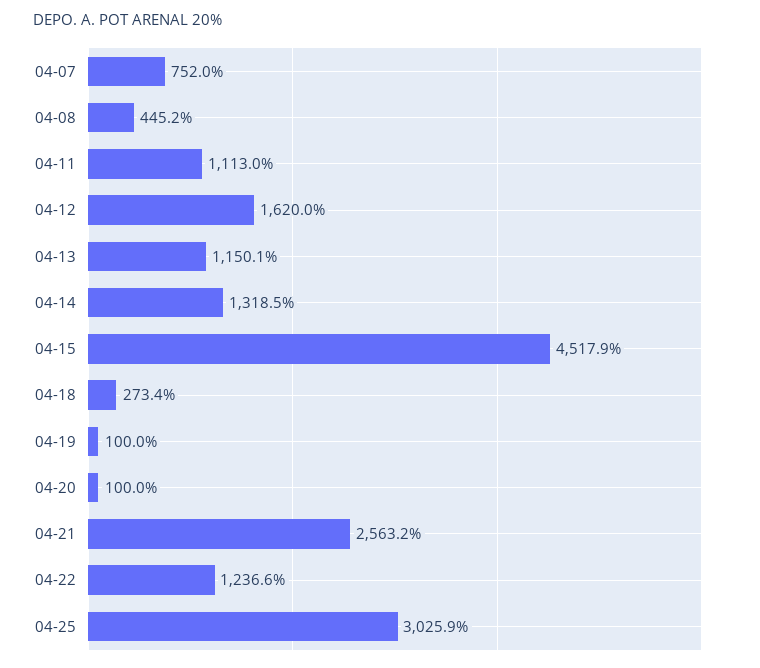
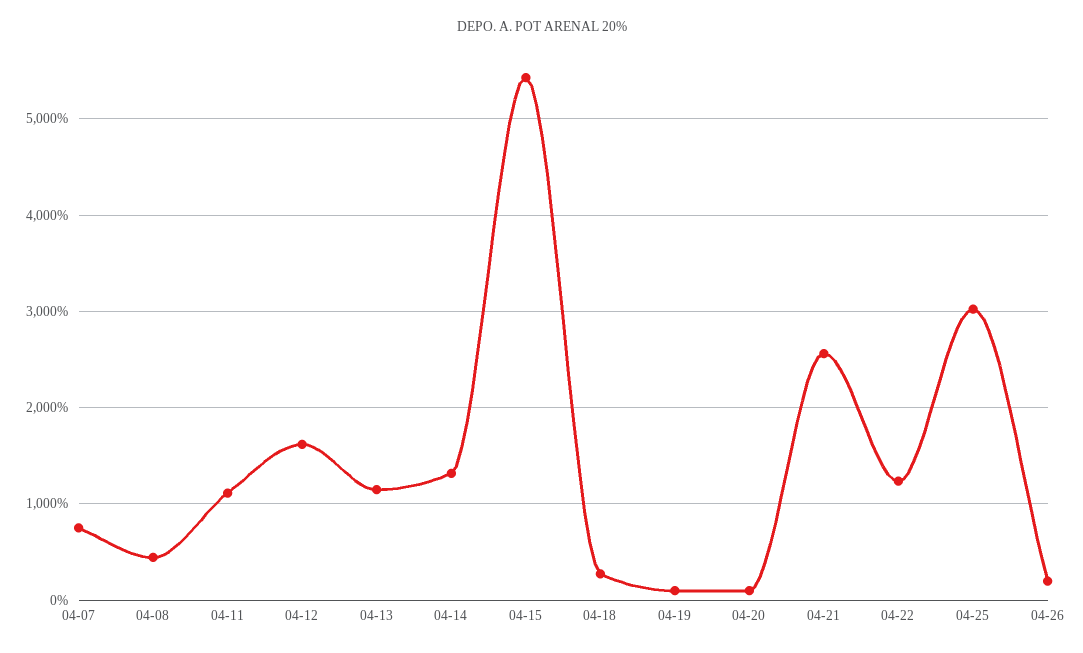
04-15: 4517.9 -> 5400
04-26: none -> 200

